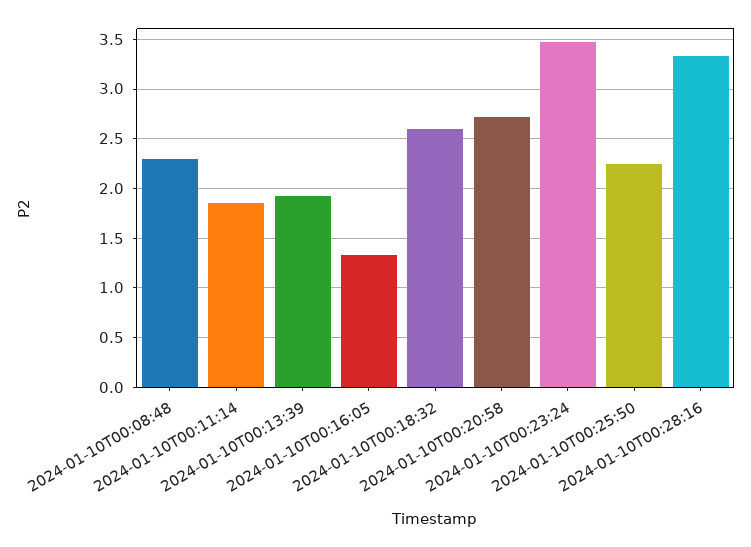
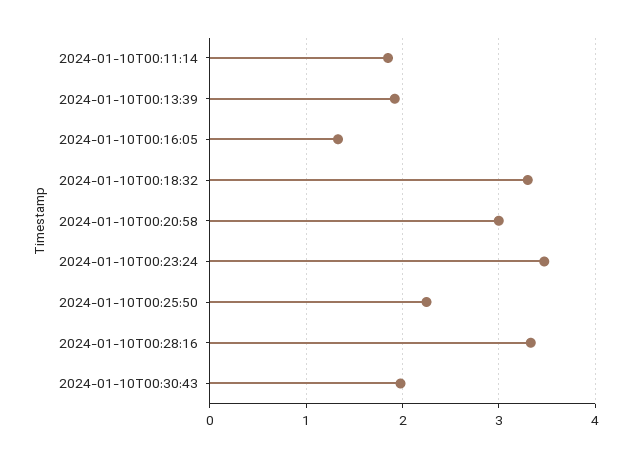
2024-01-10T00:08:48: 2.3 -> none
2024-01-10T00:18:32: 2.6 -> 3.3
2024-01-10T00:20:58: 2.7 -> 3
2024-01-10T00:30:43: none -> 2

